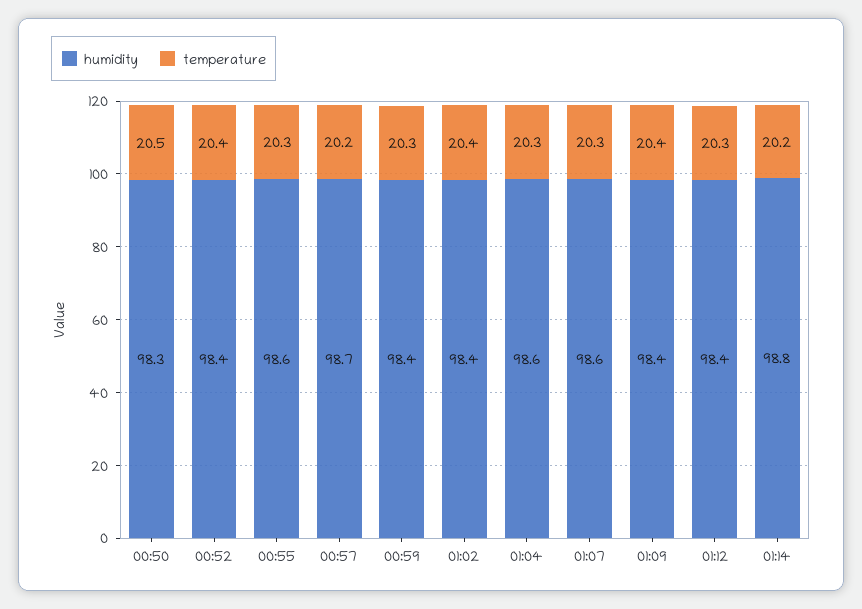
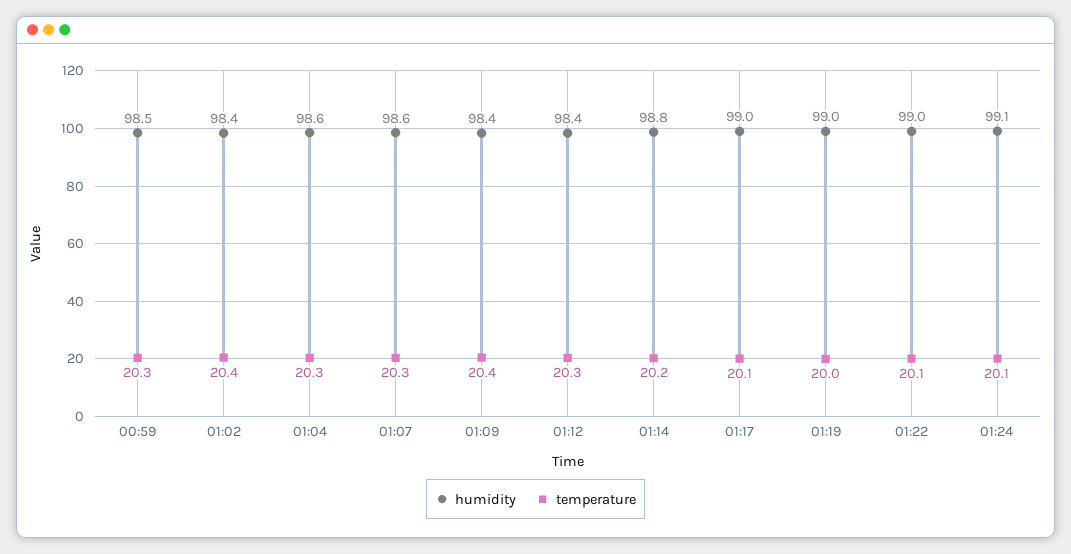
humidity, 00:50: 98.3 -> none
temperature, 00:50: 20.5 -> none
humidity, 00:52: 98.4 -> none
temperature, 00:52: 20.4 -> none
humidity, 00:55: 98.6 -> none
temperature, 00:55: 20.3 -> none
humidity, 00:57: 98.7 -> none
temperature, 00:57: 20.2 -> none
humidity, 00:59: 98.4 -> 98.5
humidity, 01:17: none -> 99
temperature, 01:17: none -> 20.1
humidity, 01:19: none -> 99
temperature, 01:19: none -> 20
humidity, 01:22: none -> 99
temperature, 01:22: none -> 20.1
humidity, 01:24: none -> 99.1
temperature, 01:24: none -> 20.1

